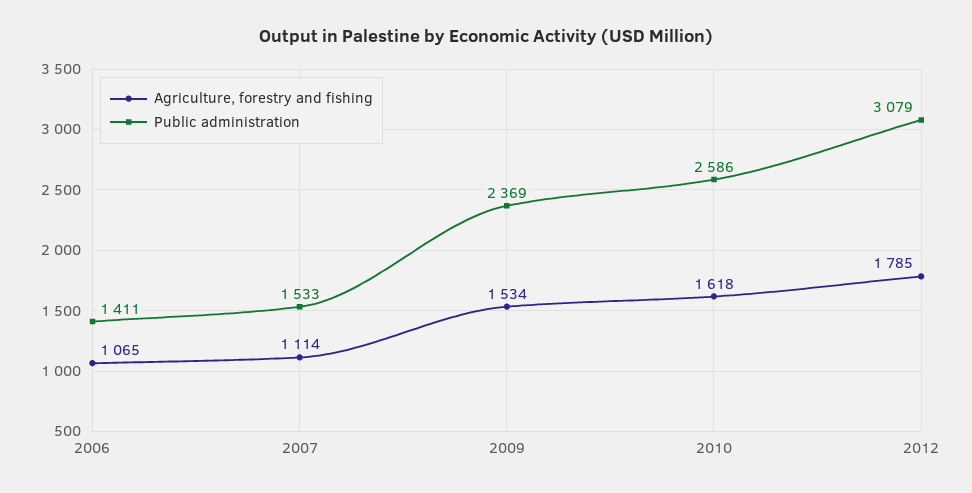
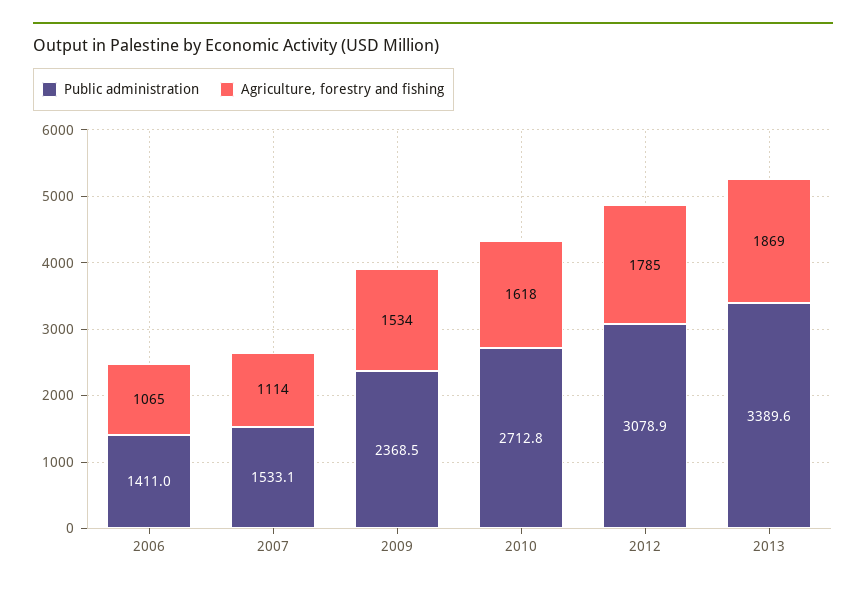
Public administration, 2010: 2586 -> 2712.8
Public administration, 2013: none -> 3389.6
Agriculture, forestry and fishing, 2013: none -> 1869

